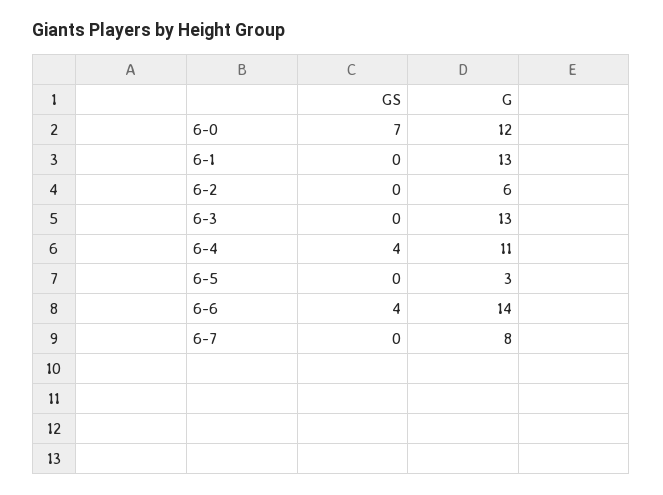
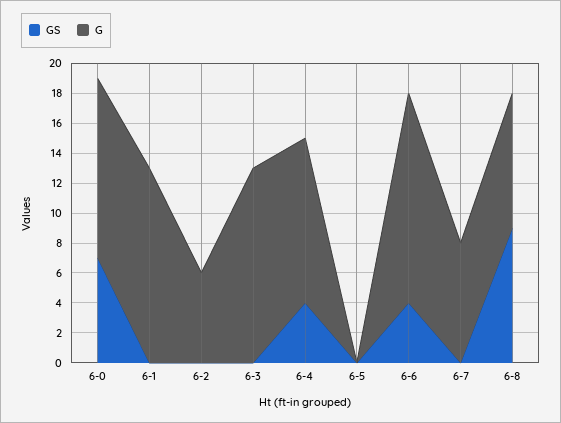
G, 6-5: 3 -> 0
GS, 6-8: none -> 9
G, 6-8: none -> 9

